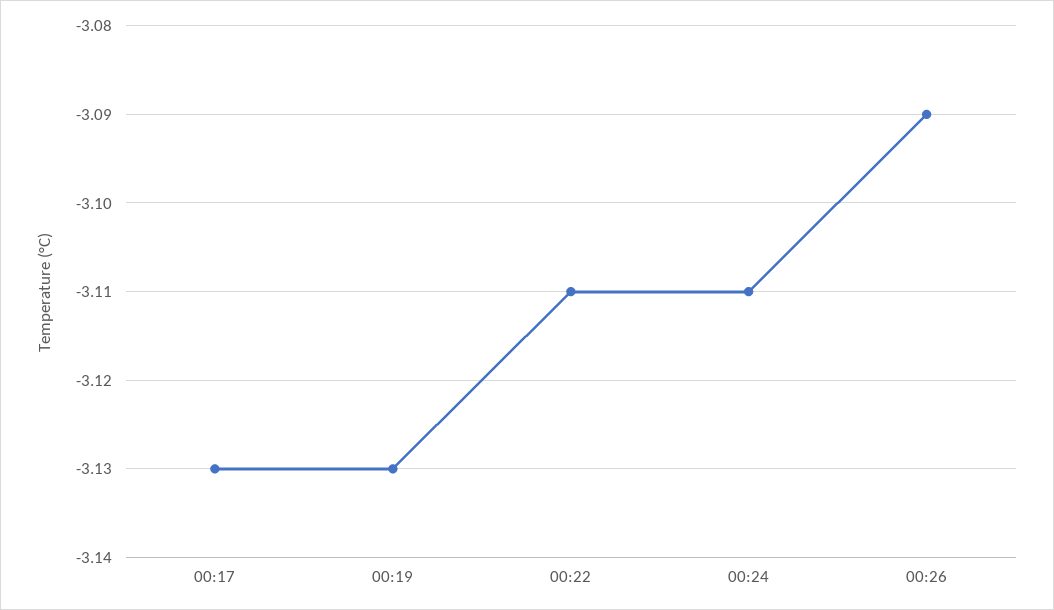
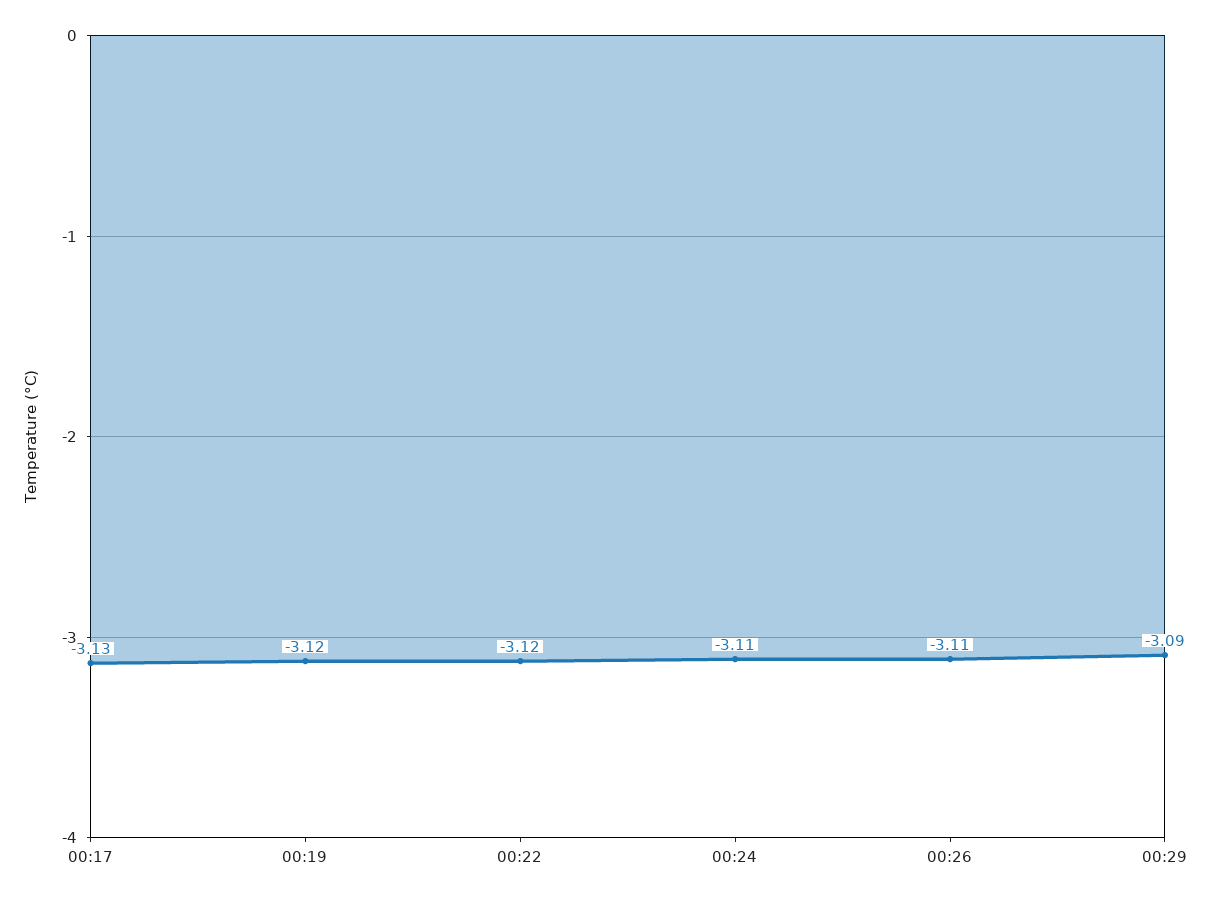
00:19: -3.13 -> -3.12
00:22: -3.11 -> -3.12
00:26: -3.09 -> -3.11
00:29: none -> -3.09

